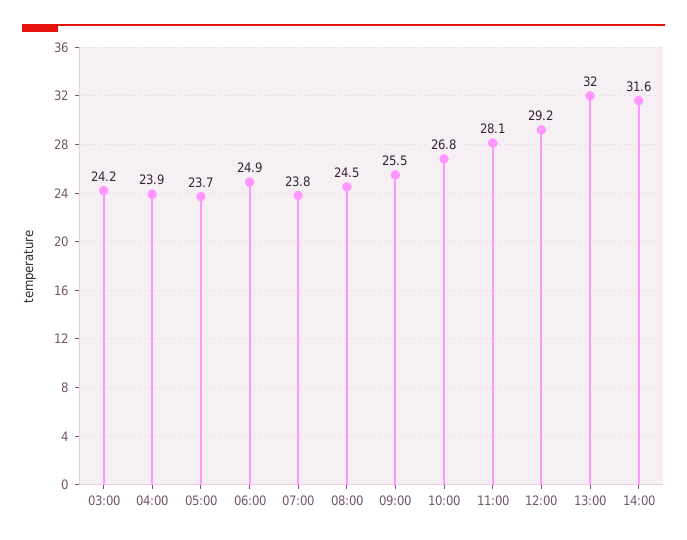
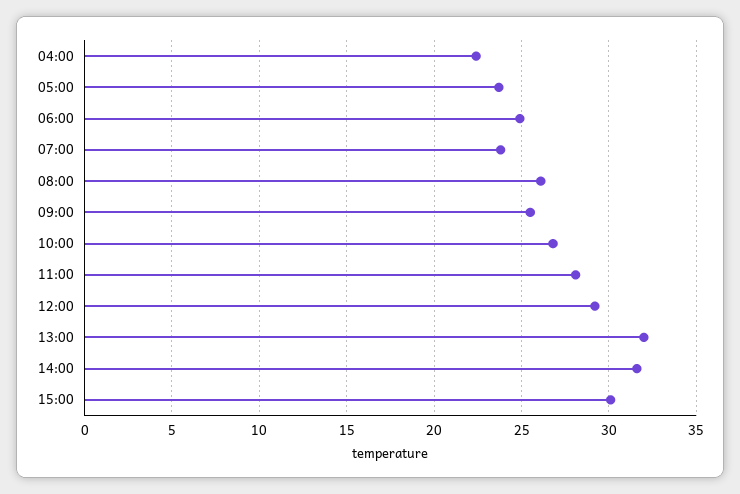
03:00: 24.2 -> none
04:00: 23.9 -> 22.5
08:00: 24.5 -> 26
15:00: none -> 30

